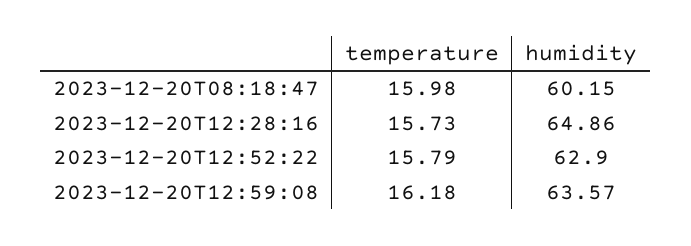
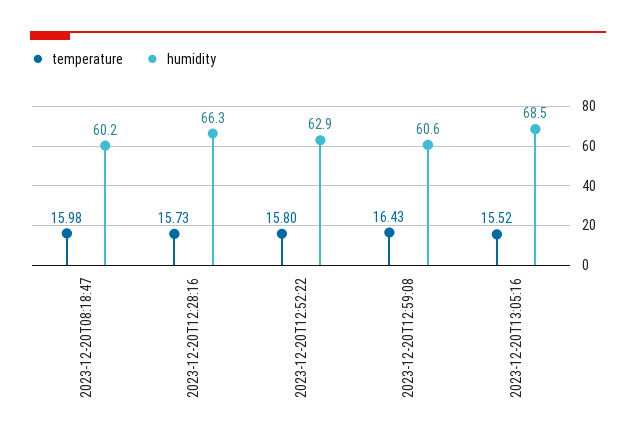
humidity, 2023-12-20T12:28:16: 64.86 -> 66.3
temperature, 2023-12-20T12:52:22: 15.79 -> 15.8
temperature, 2023-12-20T12:59:08: 16.18 -> 16.43
humidity, 2023-12-20T12:59:08: 63.57 -> 60.6
temperature, 2023-12-20T13:05:16: none -> 15.52
humidity, 2023-12-20T13:05:16: none -> 68.5

